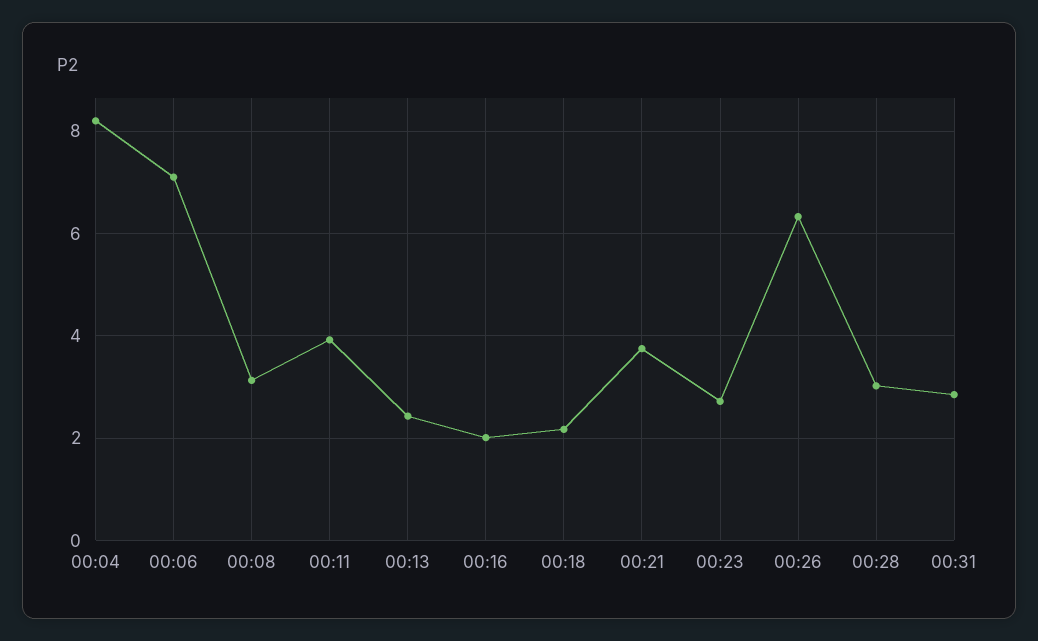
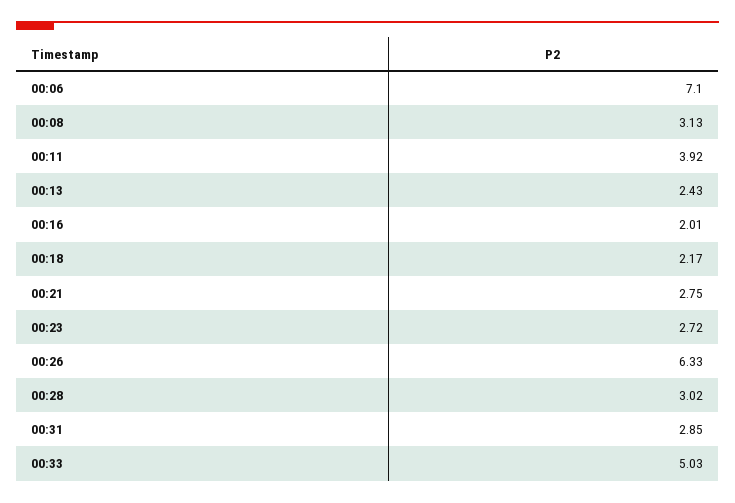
00:04: 8.2 -> none
00:21: 3.8 -> 2.75
00:33: none -> 5.03

